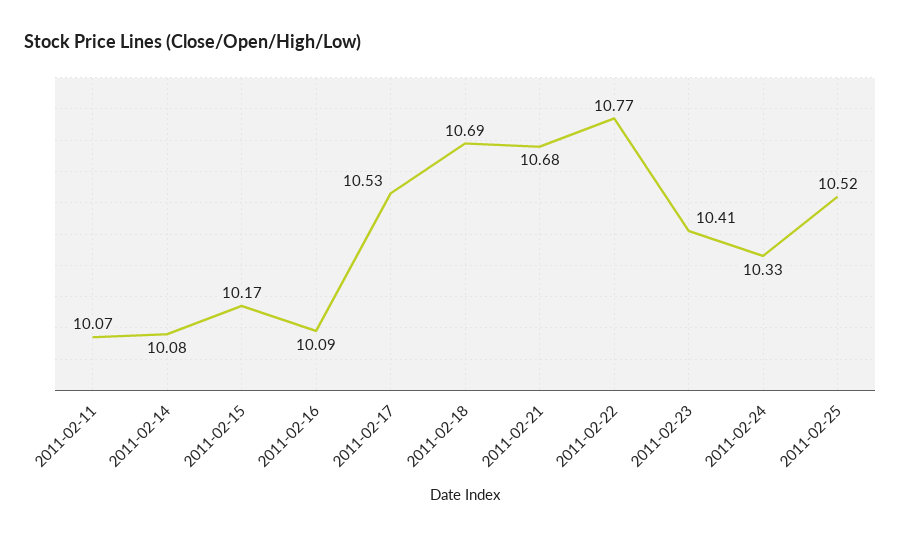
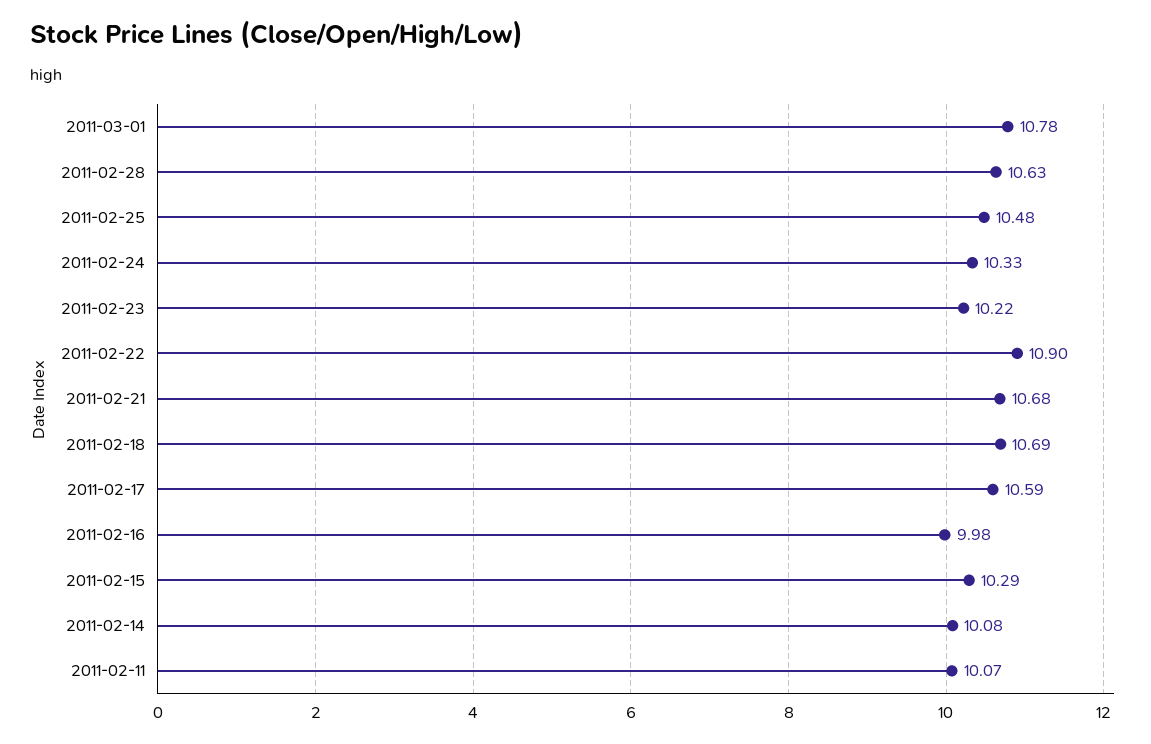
2011-02-15: 10.17 -> 10.29
2011-02-16: 10.09 -> 9.98
2011-02-17: 10.53 -> 10.59
2011-02-22: 10.77 -> 10.9
2011-02-23: 10.41 -> 10.22
2011-02-25: 10.52 -> 10.48
2011-03-01: none -> 10.78
2011-02-28: none -> 10.63

